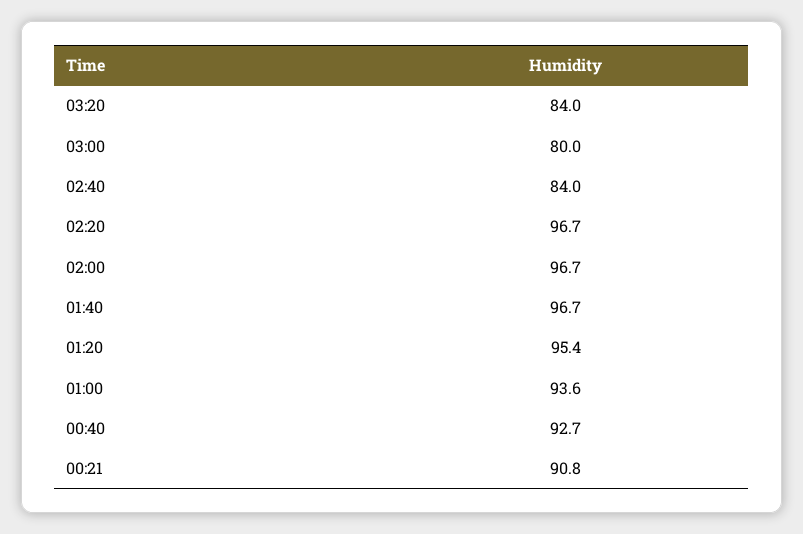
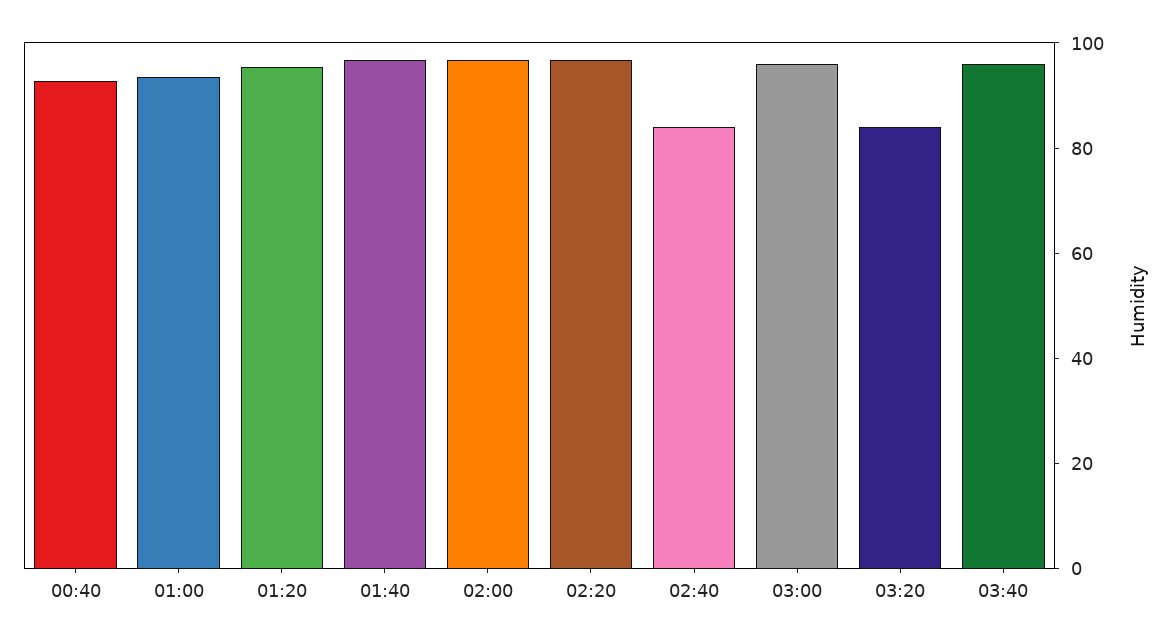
03:00: 80 -> 95
00:21: 90.8 -> none
03:40: none -> 95

